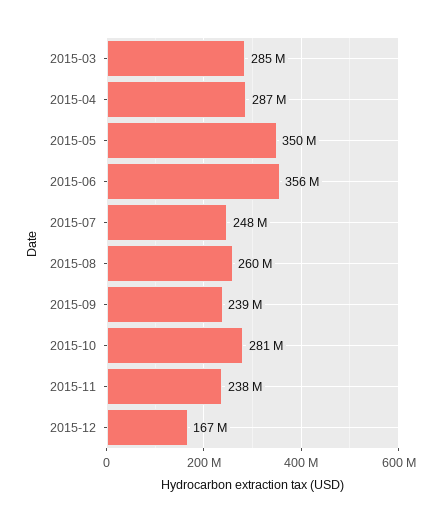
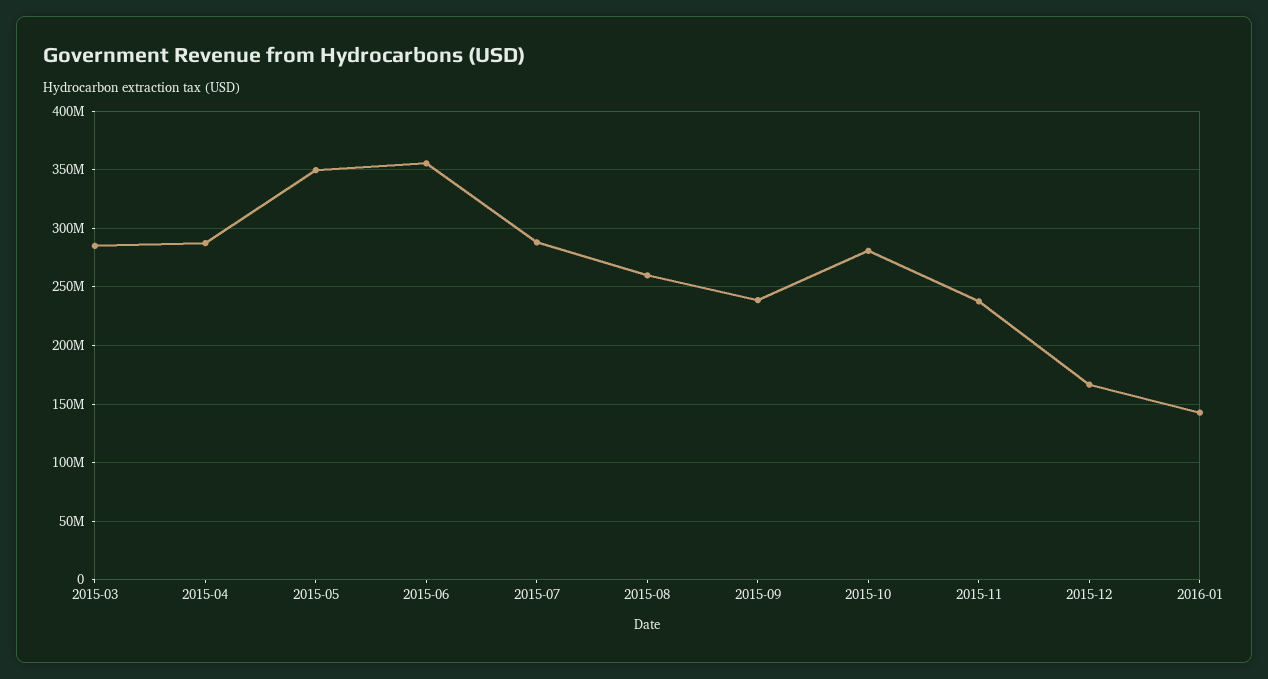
2015-07: 248000000 -> 290000000
2016-01: none -> 140000000

